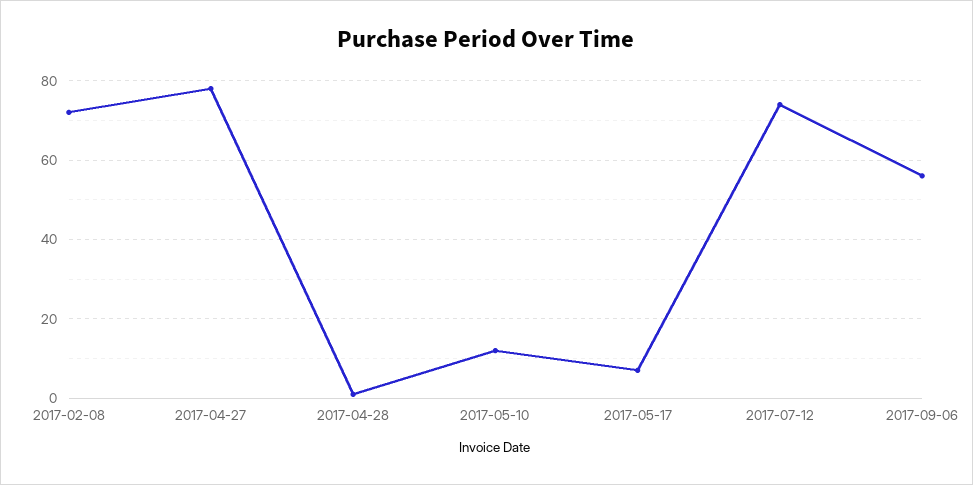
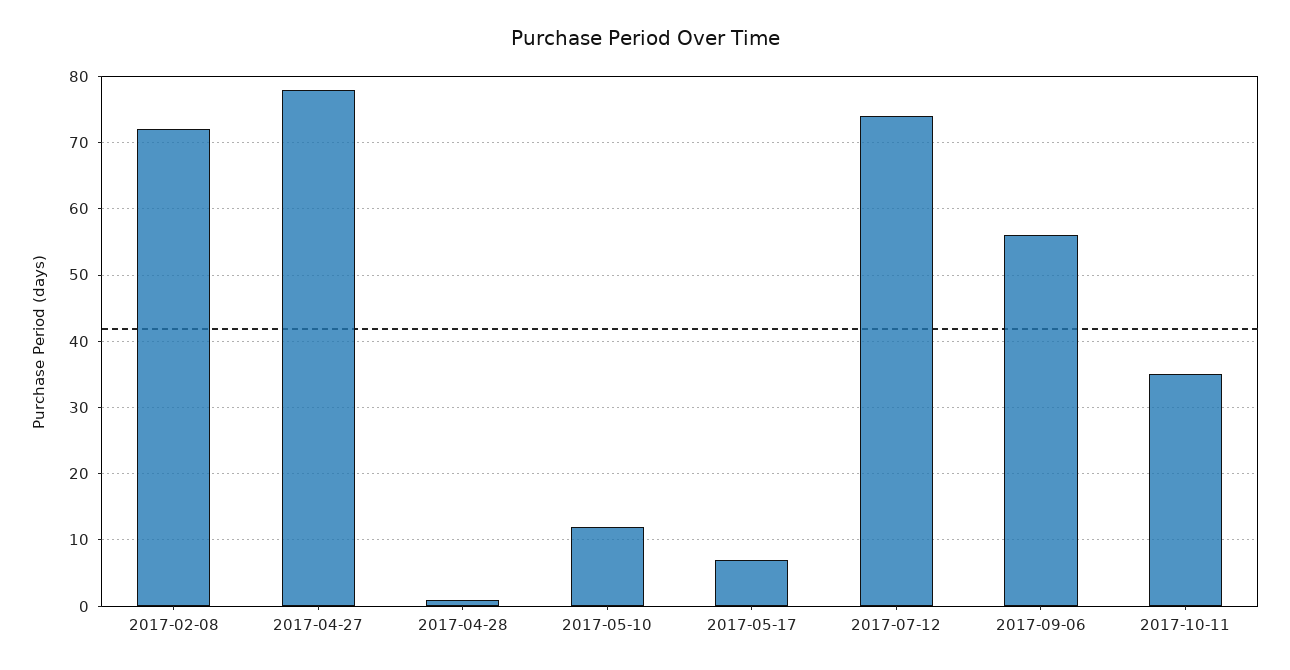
2017-10-11: none -> 35

